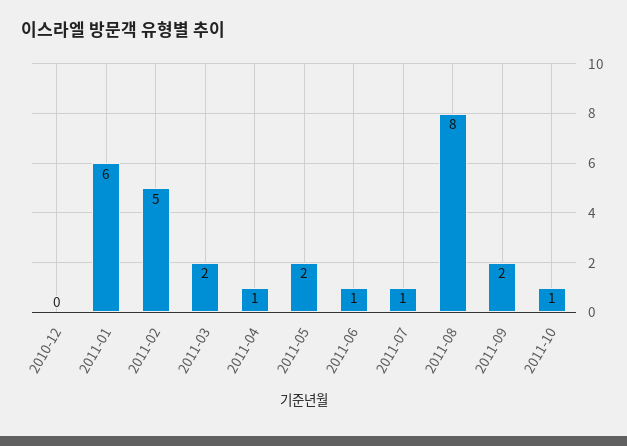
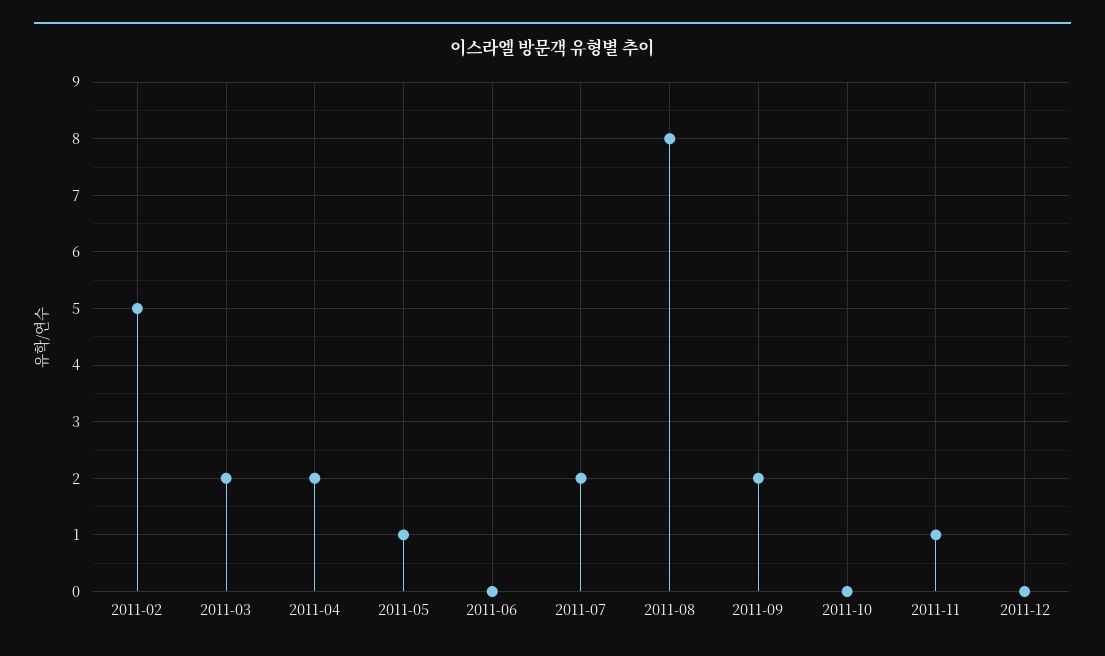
2010-12: 0 -> none
2011-01: 6 -> none
2011-04: 1 -> 2
2011-05: 2 -> 1
2011-06: 1 -> 0
2011-07: 1 -> 2
2011-10: 1 -> 0
2011-11: none -> 1
2011-12: none -> 0

